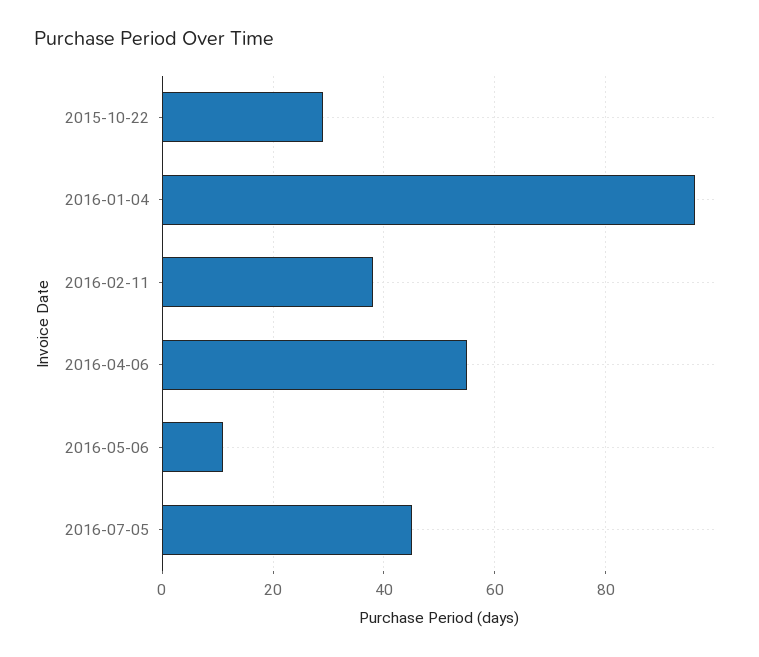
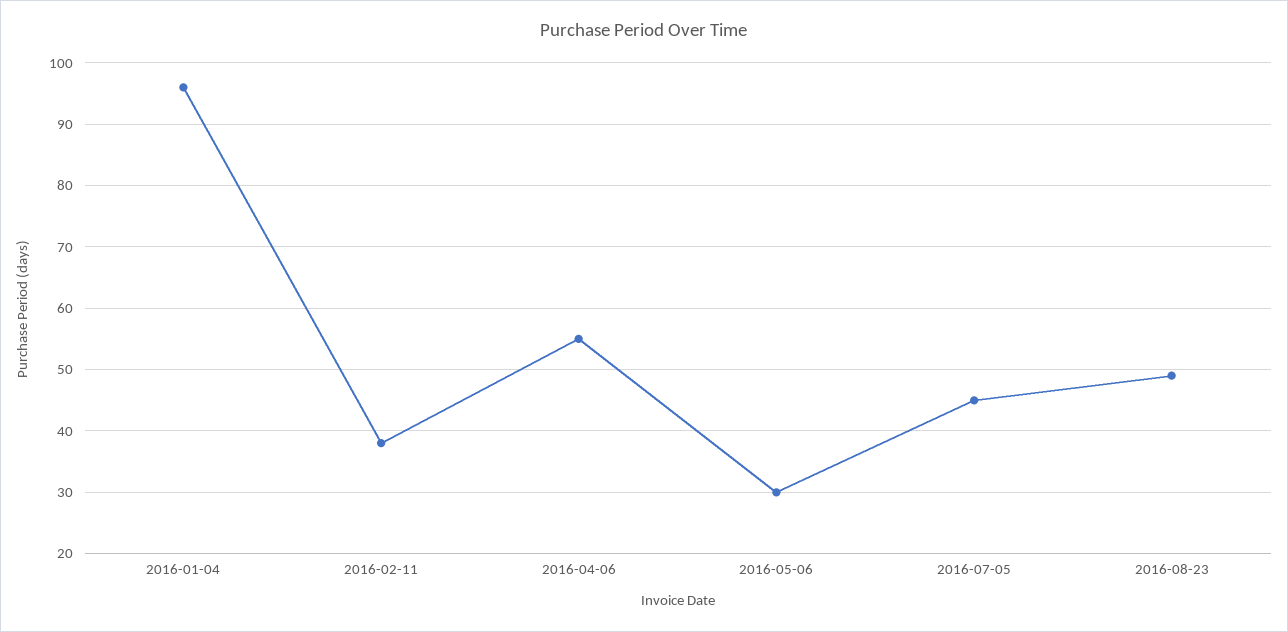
2015-10-22: 30 -> none
2016-05-06: 10 -> 30
2016-08-23: none -> 49

